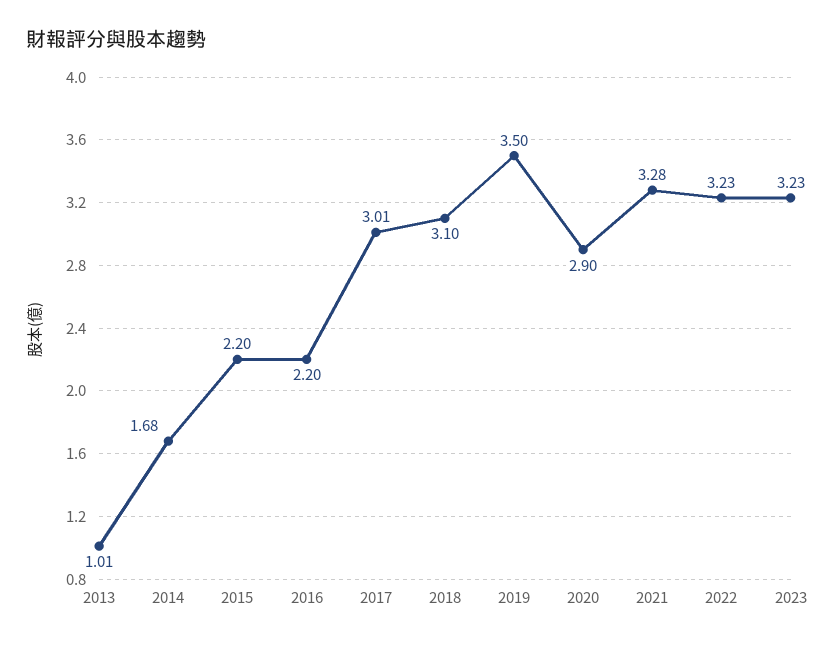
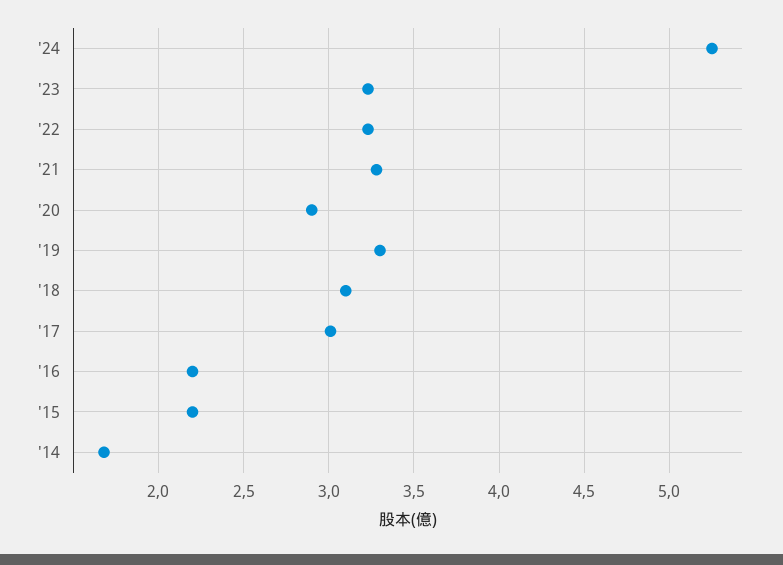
2013: 1.01 -> none
2019: 3.5 -> 3.3
'24: none -> 5.25

